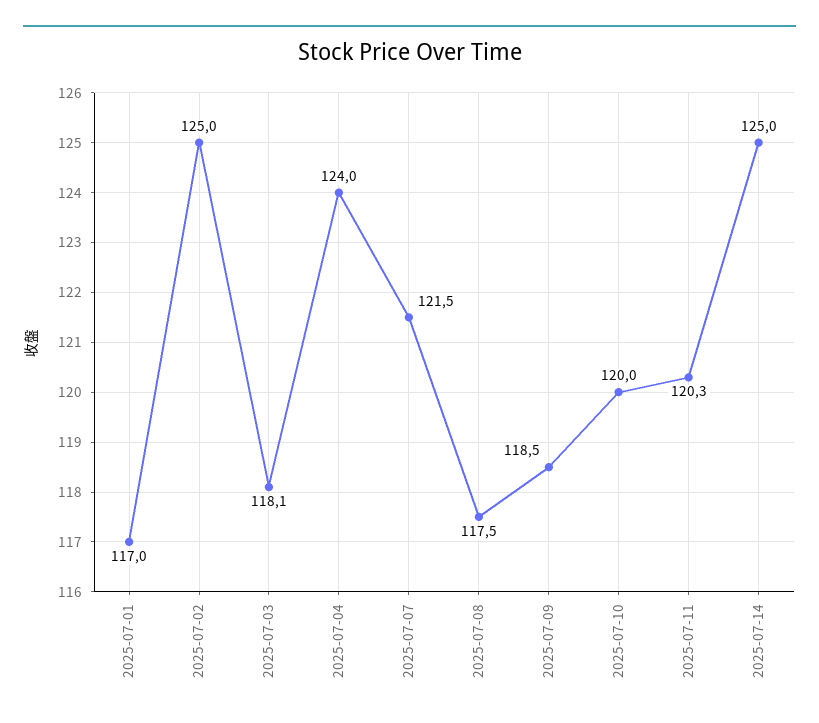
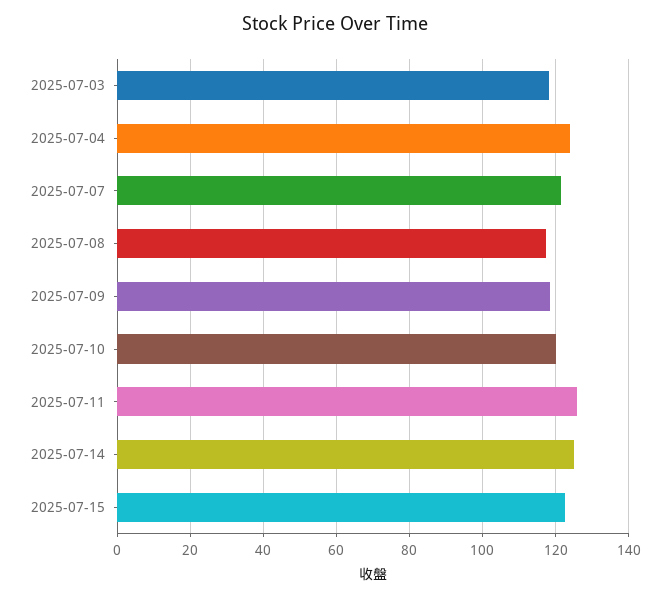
2025-07-01: 117 -> none
2025-07-02: 125 -> none
2025-07-11: 120.3 -> 126
2025-07-15: none -> 122

